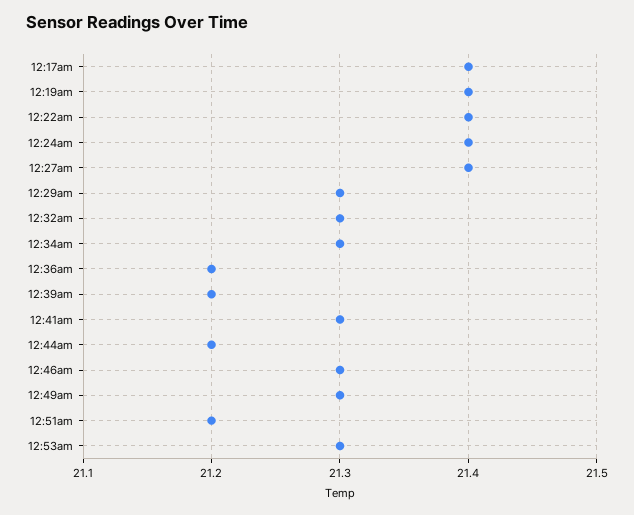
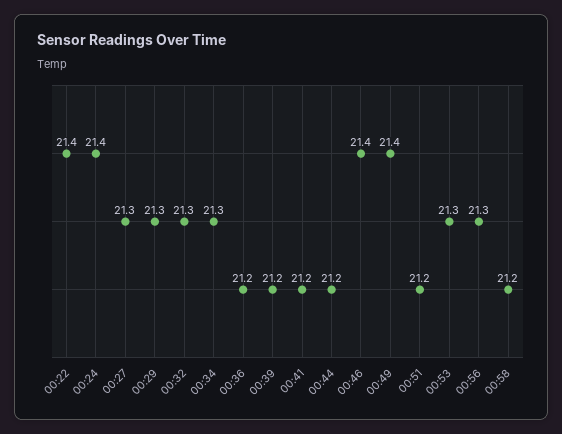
12:17am: 21.4 -> none
12:19am: 21.4 -> none
12:27am: 21.4 -> 21.3
12:41am: 21.3 -> 21.2
12:46am: 21.3 -> 21.4
12:49am: 21.3 -> 21.4
00:56: none -> 21.3
00:58: none -> 21.2

